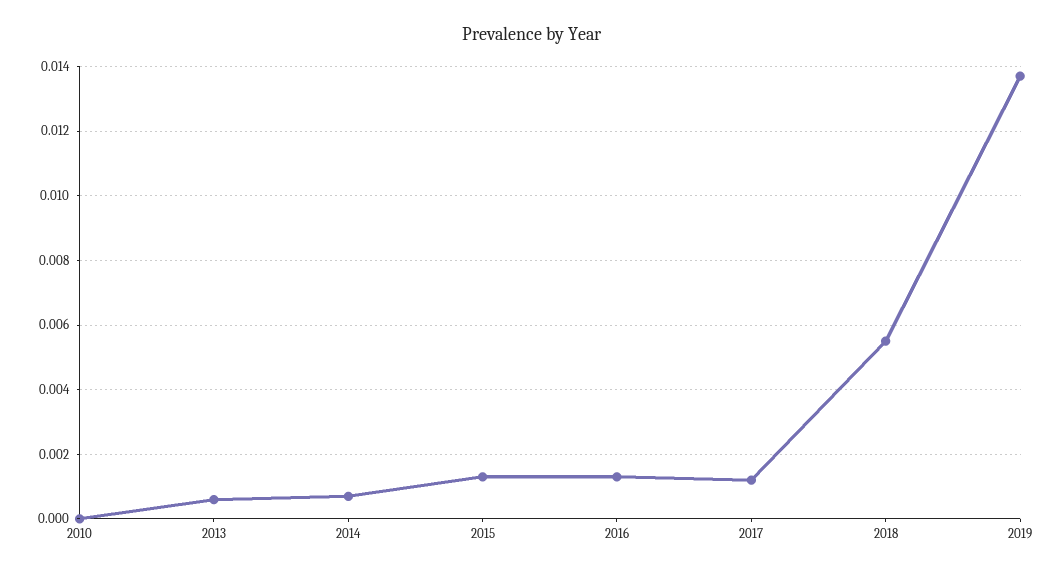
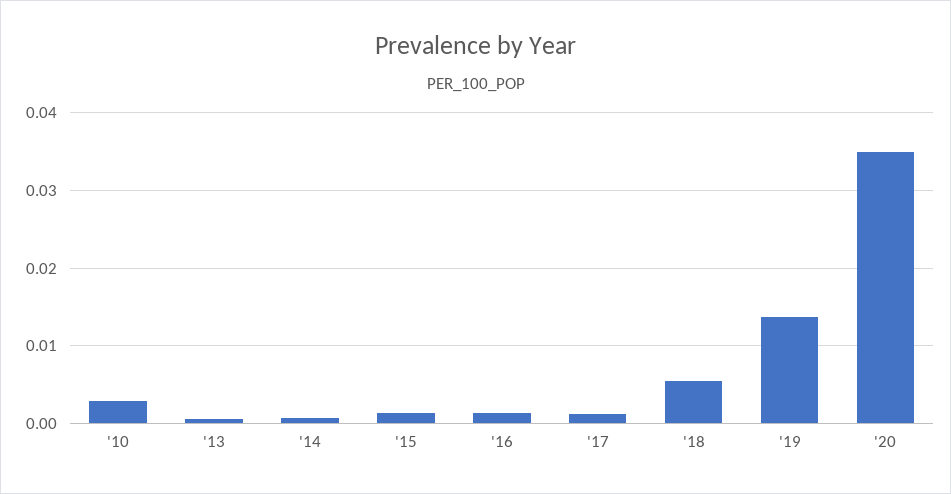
2010: 0 -> 0.003
'20: none -> 0.035

